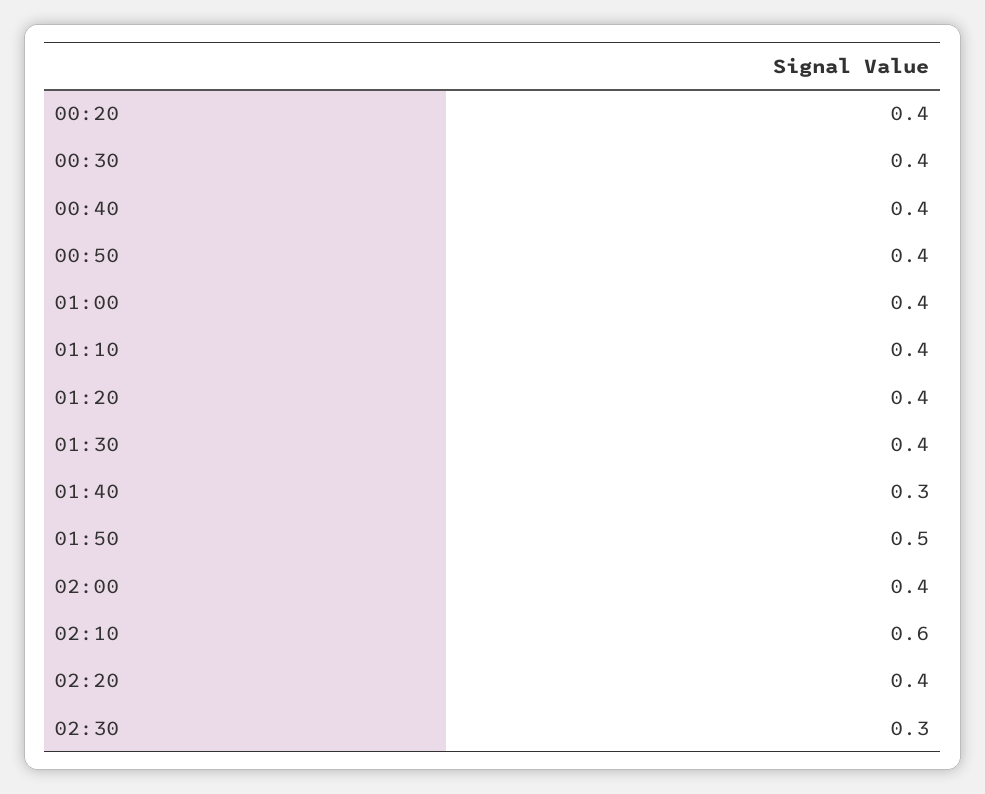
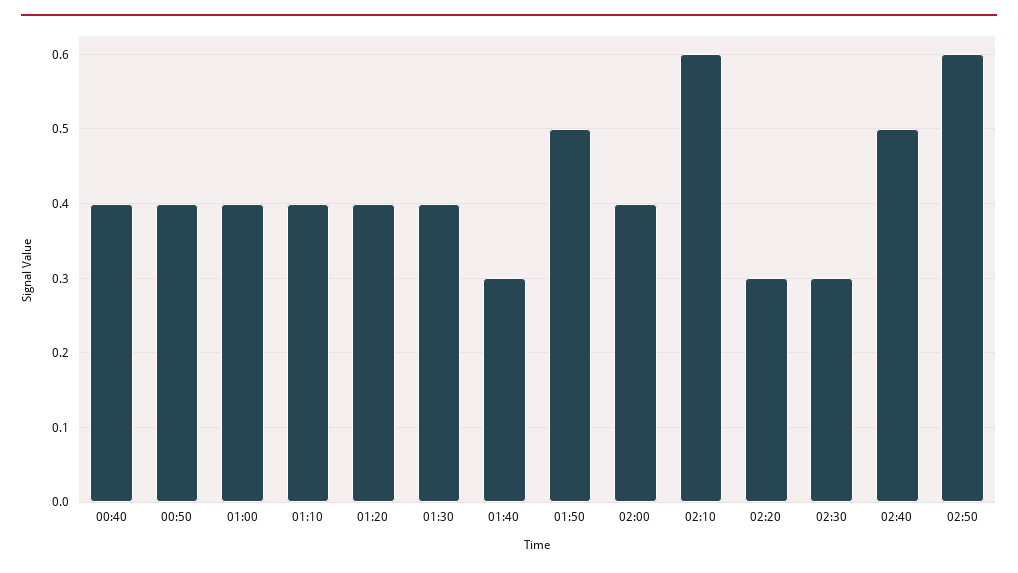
00:20: 0.4 -> none
00:30: 0.4 -> none
02:20: 0.4 -> 0.3
02:40: none -> 0.5
02:50: none -> 0.6

